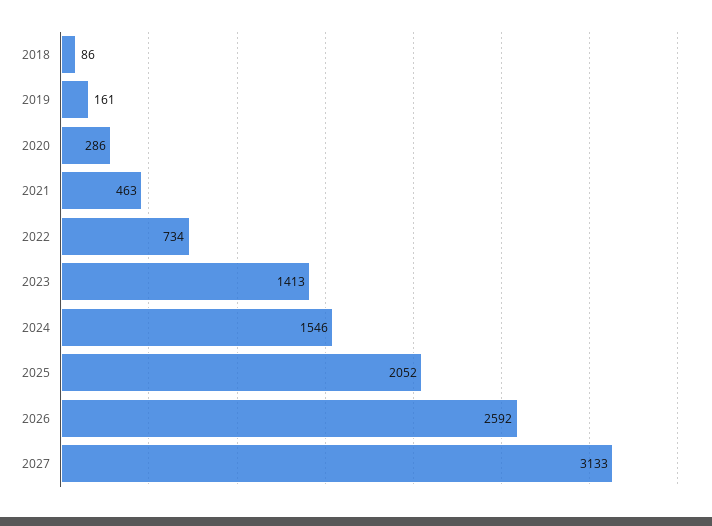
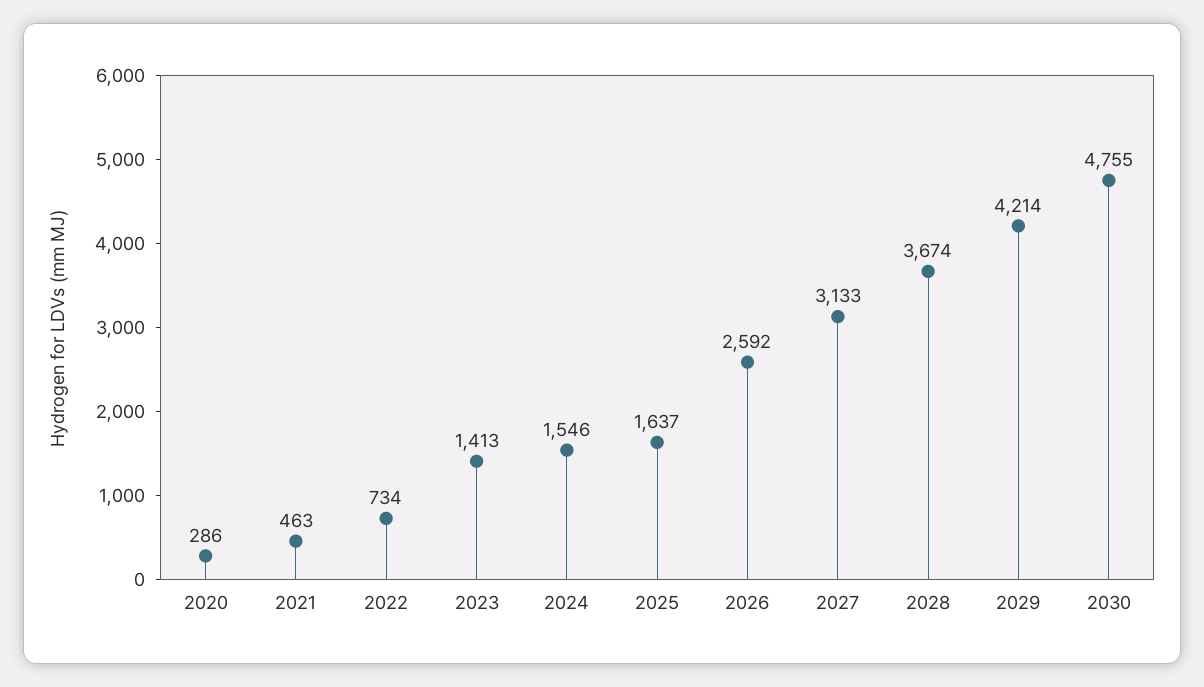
2018: 86 -> none
2019: 161 -> none
2025: 2052 -> 1637
2028: none -> 3674
2029: none -> 4214
2030: none -> 4755

